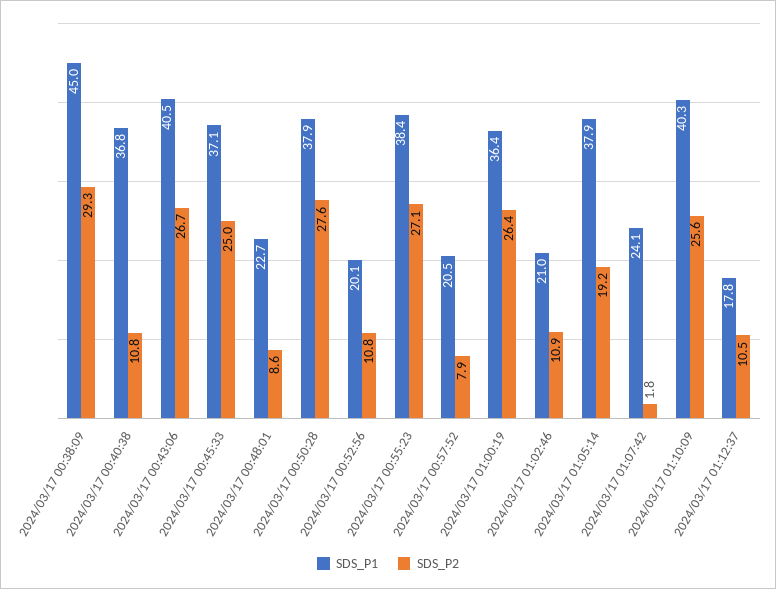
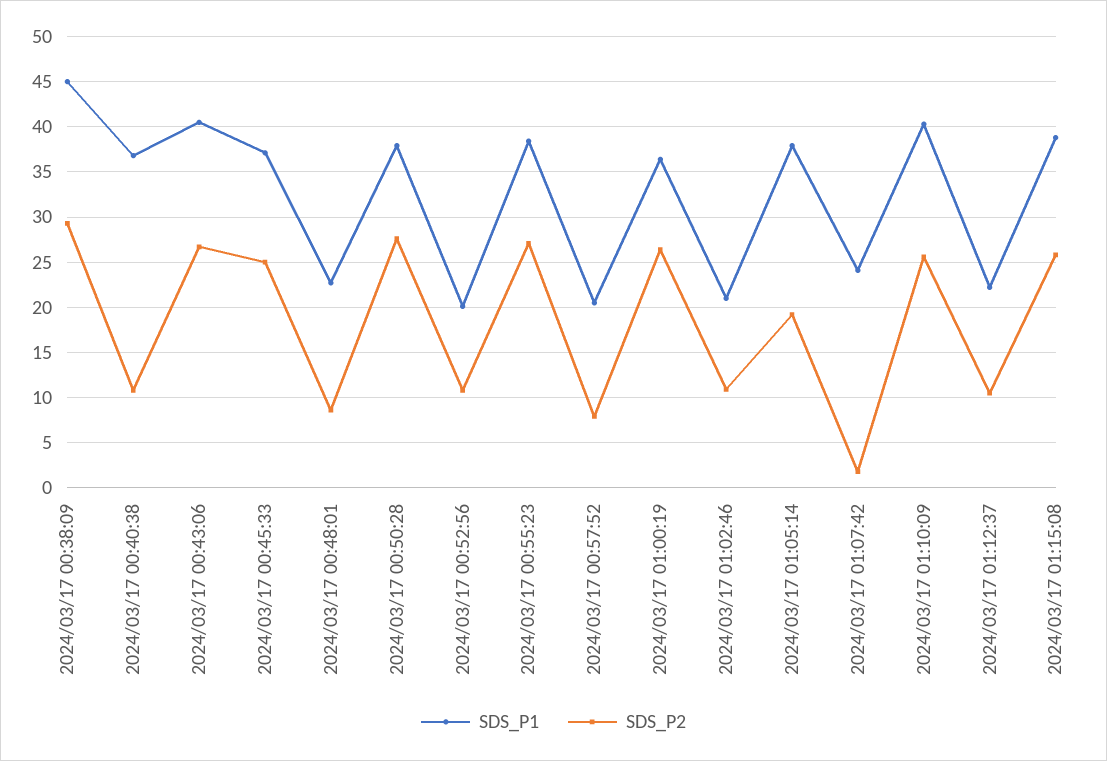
SDS_P1, 2024/03/17 01:12:37: 17.8 -> 22
SDS_P1, 2024/03/17 01:15:08: none -> 39
SDS_P2, 2024/03/17 01:15:08: none -> 26

